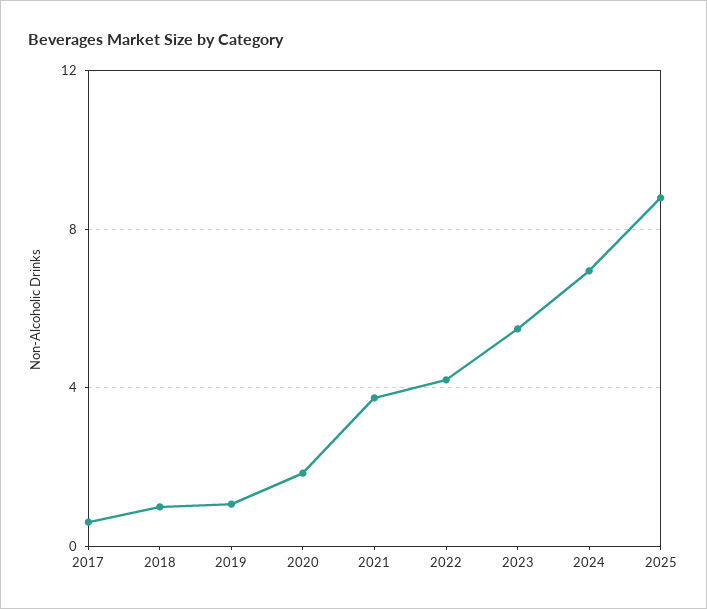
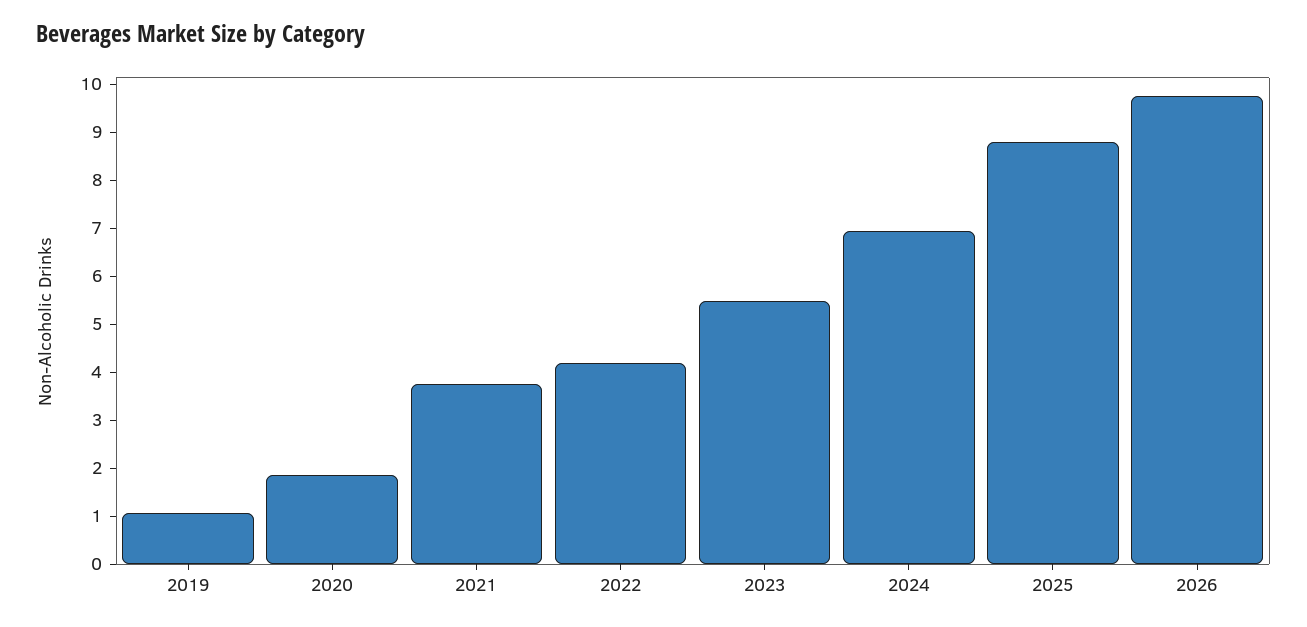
2017: 0.5 -> none
2018: 1 -> none
2026: none -> 9.8

